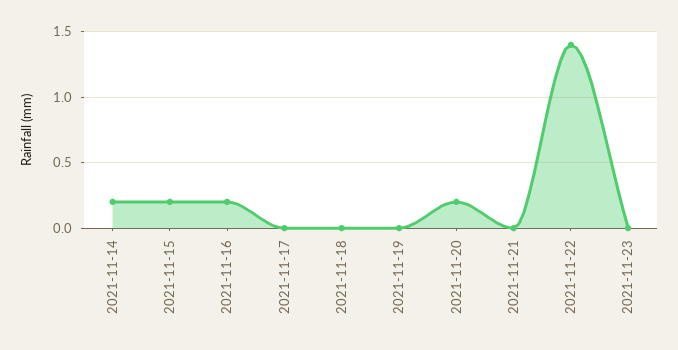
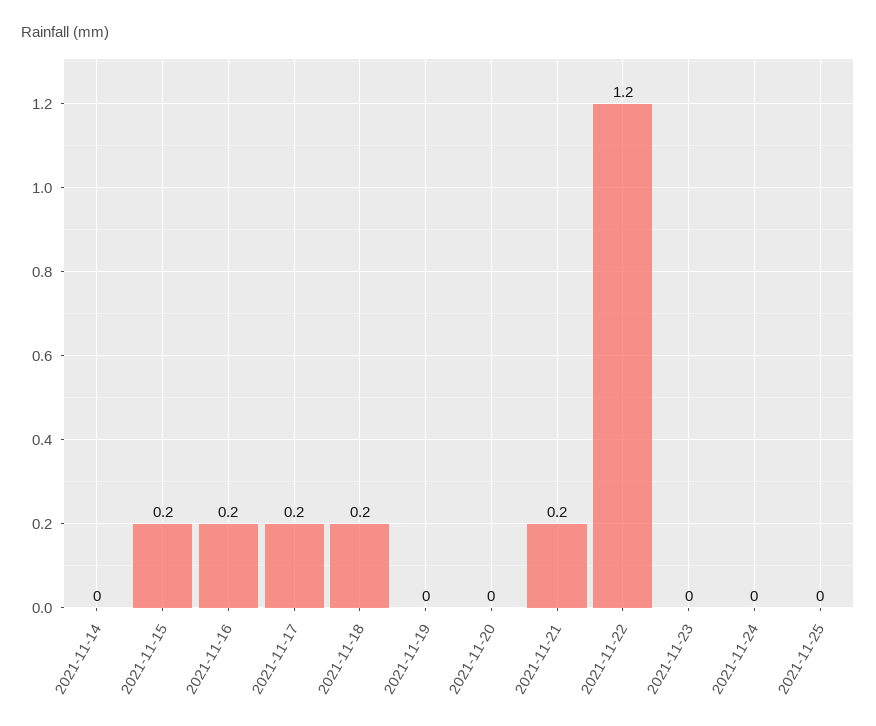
2021-11-14: 0.2 -> 0
2021-11-17: 0 -> 0.2
2021-11-18: 0 -> 0.2
2021-11-20: 0.2 -> 0
2021-11-21: 0 -> 0.2
2021-11-22: 1.4 -> 1.2
2021-11-24: none -> 0
2021-11-25: none -> 0

